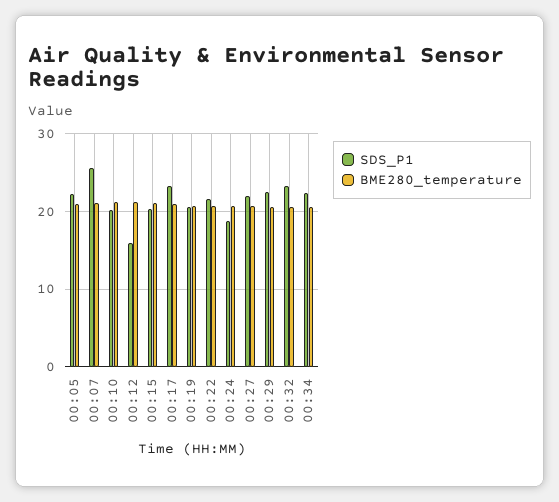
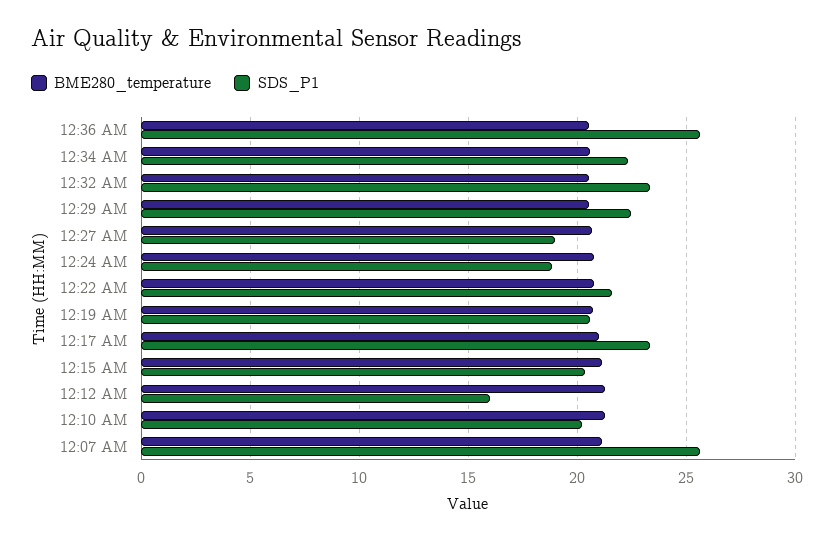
SDS_P1, 00:05: 22 -> none
BME280_temperature, 00:05: 21 -> none
SDS_P1, 00:27: 22 -> 19
BME280_temperature, 12:36 AM: none -> 20.5
SDS_P1, 12:36 AM: none -> 25.5

